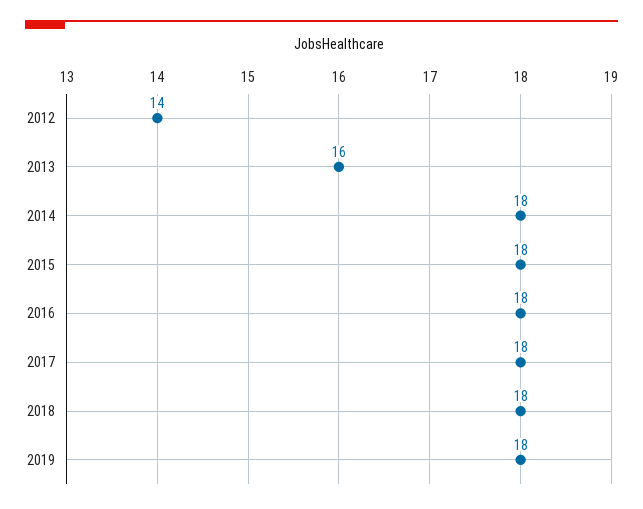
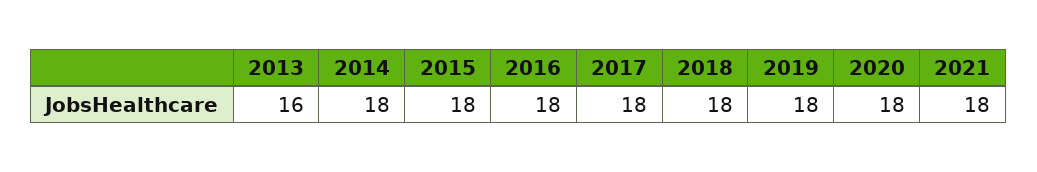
2012: 14 -> none
2020: none -> 18
2021: none -> 18

